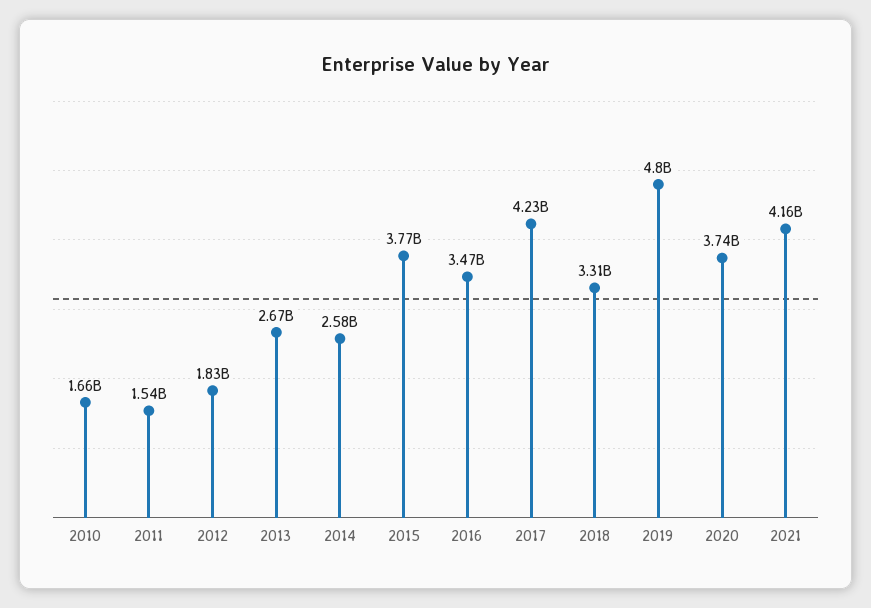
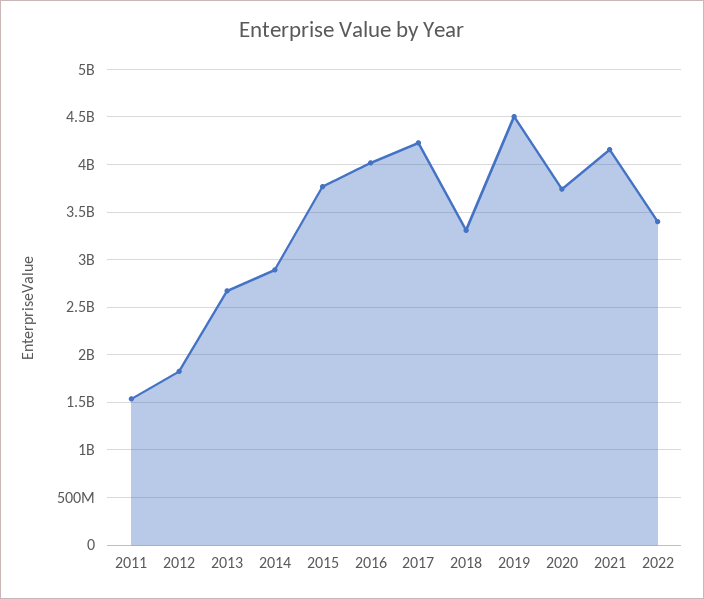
2010: 1660000000 -> none
2014: 2580000000 -> 2900000000
2016: 3470000000 -> 4000000000
2019: 4800000000 -> 4500000000
2022: none -> 3400000000

